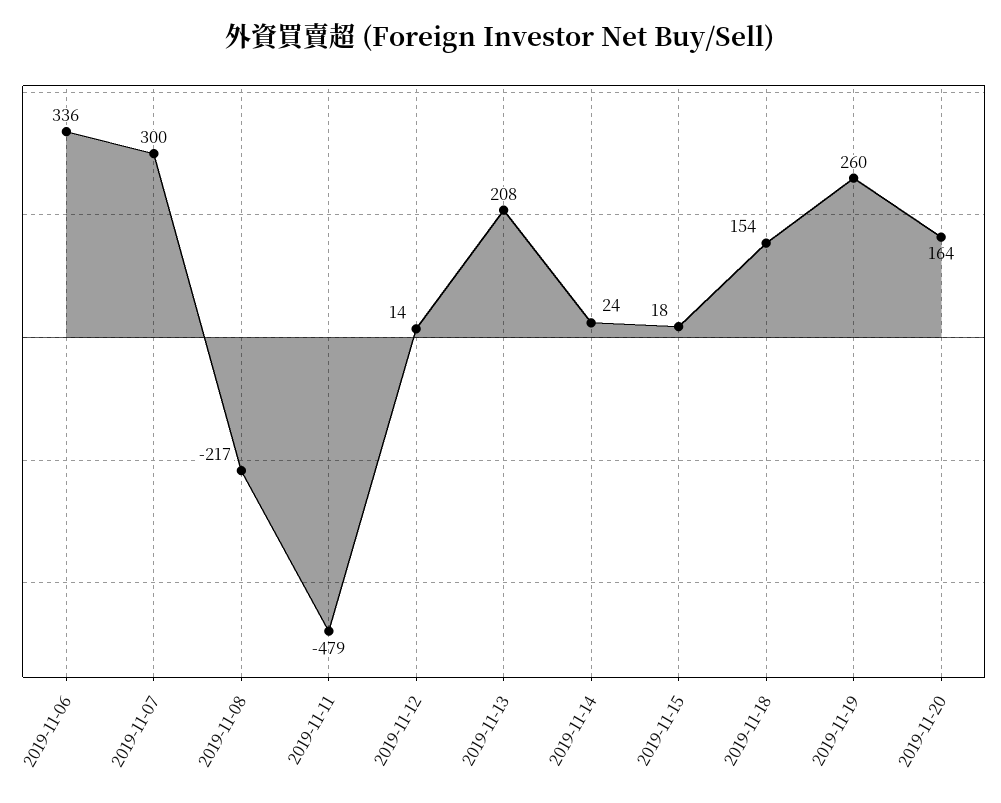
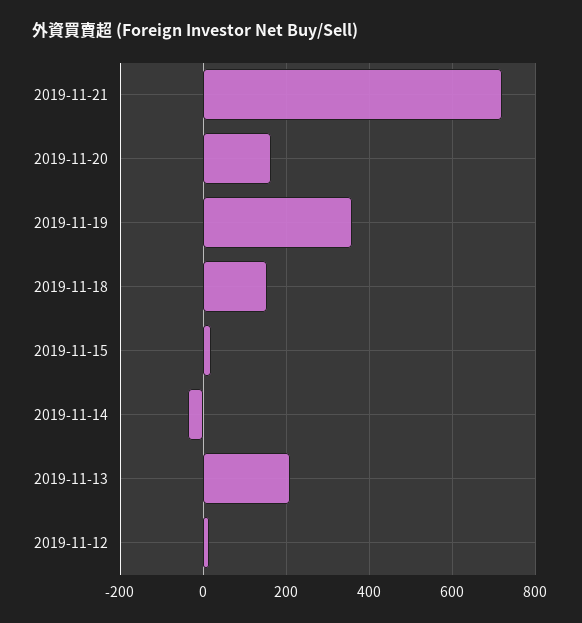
2019-11-06: 336 -> none
2019-11-07: 300 -> none
2019-11-08: -217 -> none
2019-11-11: -479 -> none
2019-11-14: 24 -> -40
2019-11-19: 260 -> 360
2019-11-21: none -> 720

